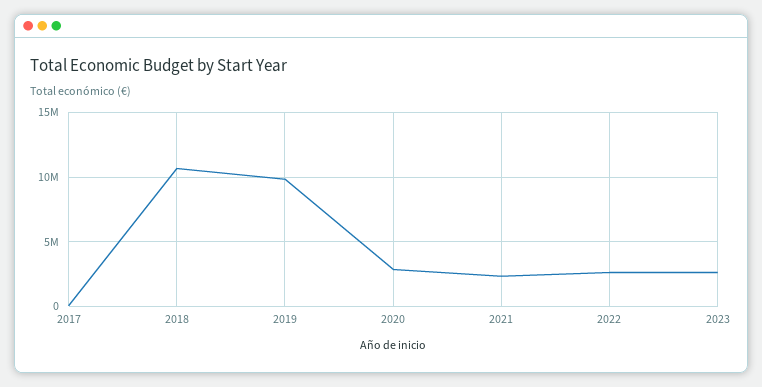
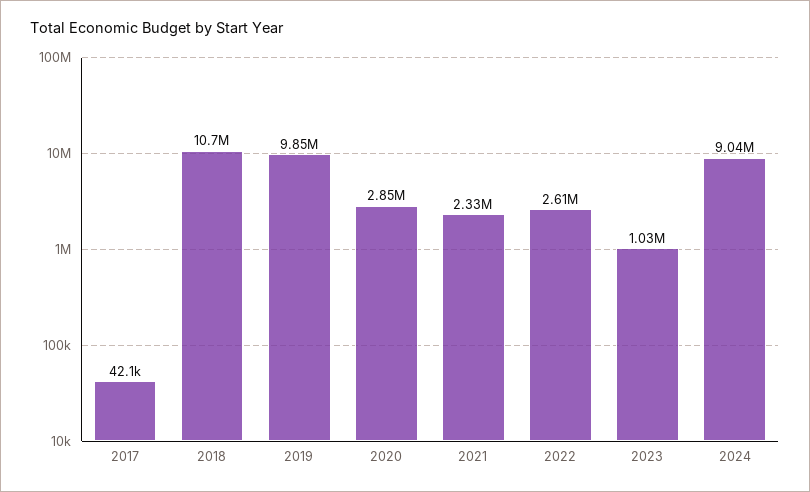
2023: 2500000 -> 1030000
2024: none -> 9040000

